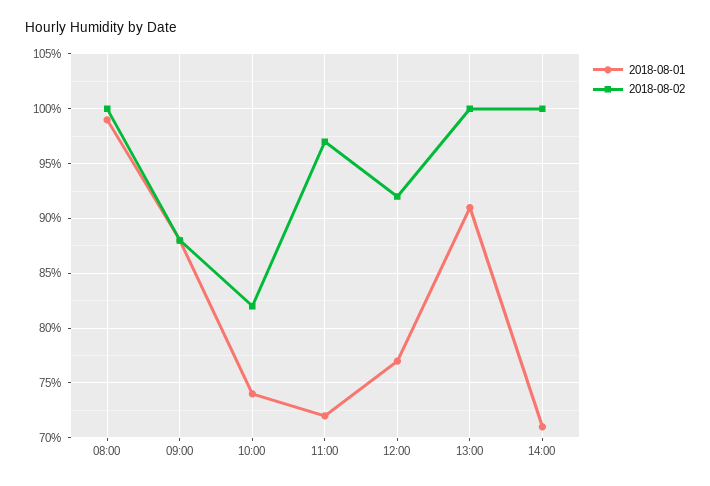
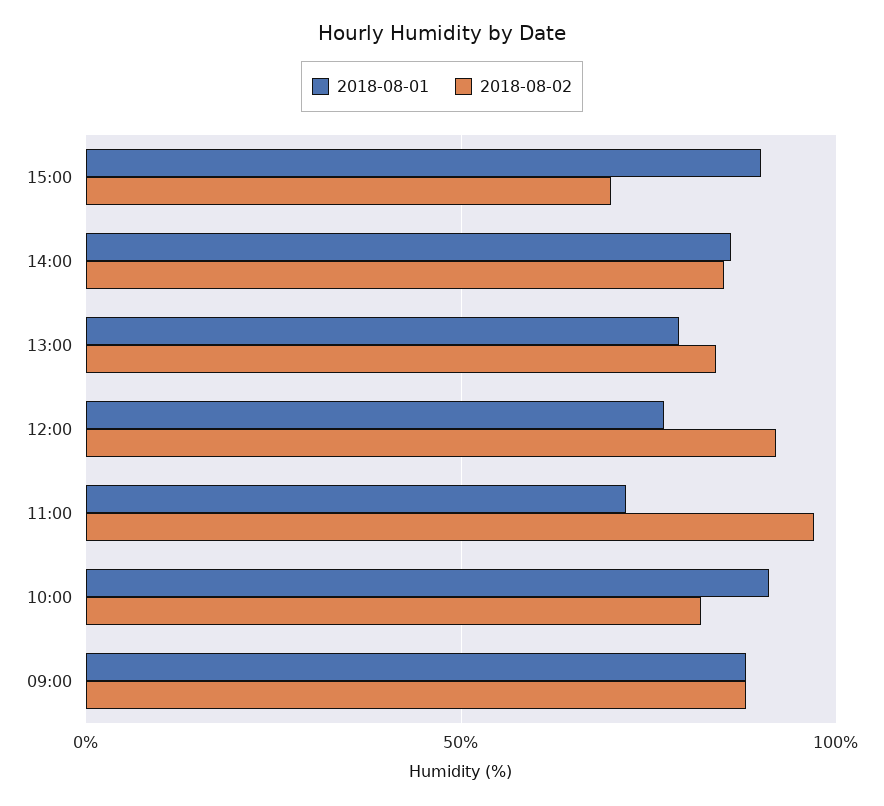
2018-08-01, 08:00: 99 -> none
2018-08-02, 08:00: 100 -> none
2018-08-01, 10:00: 74 -> 90
2018-08-01, 13:00: 91 -> 80
2018-08-02, 13:00: 100 -> 85
2018-08-01, 14:00: 71 -> 85
2018-08-02, 14:00: 100 -> 85
2018-08-01, 15:00: none -> 90
2018-08-02, 15:00: none -> 70

